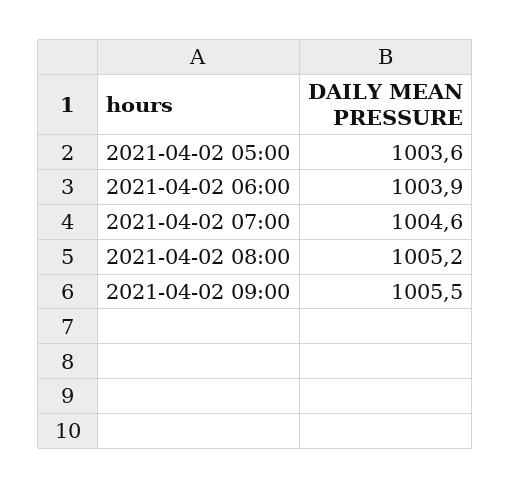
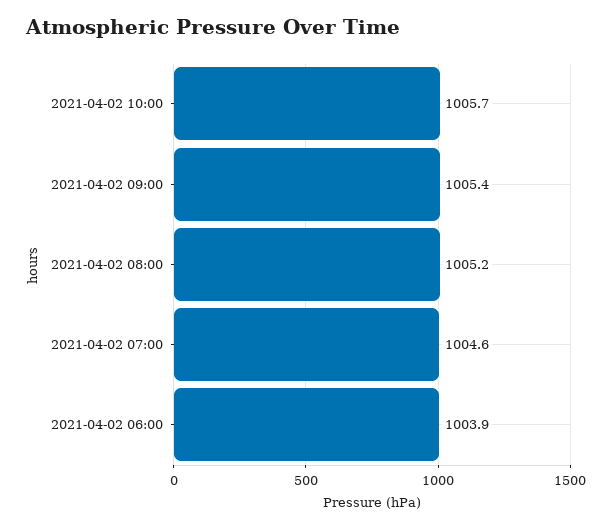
2021-04-02 05:00: 1003.6 -> none
2021-04-02 09:00: 1005.5 -> 1005.4
2021-04-02 10:00: none -> 1005.7

